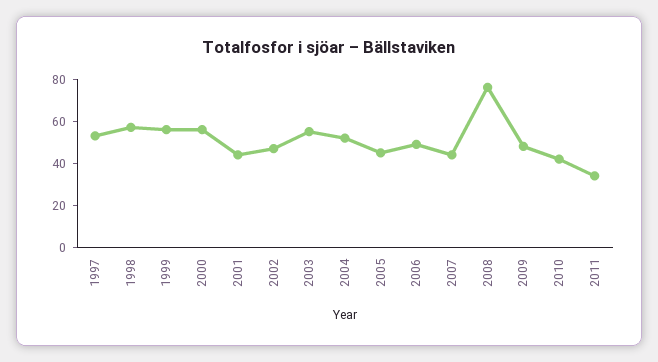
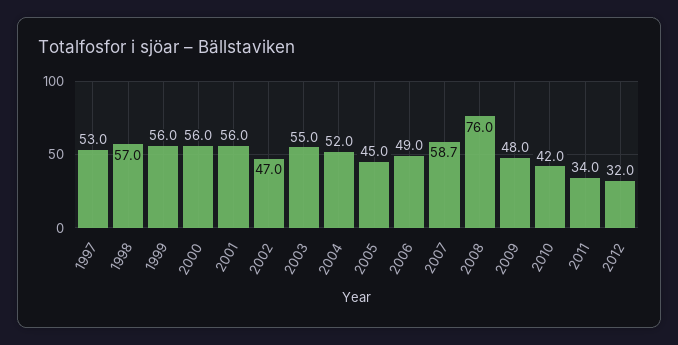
2001: 45 -> 56
2007: 45 -> 58.7
2012: none -> 32

